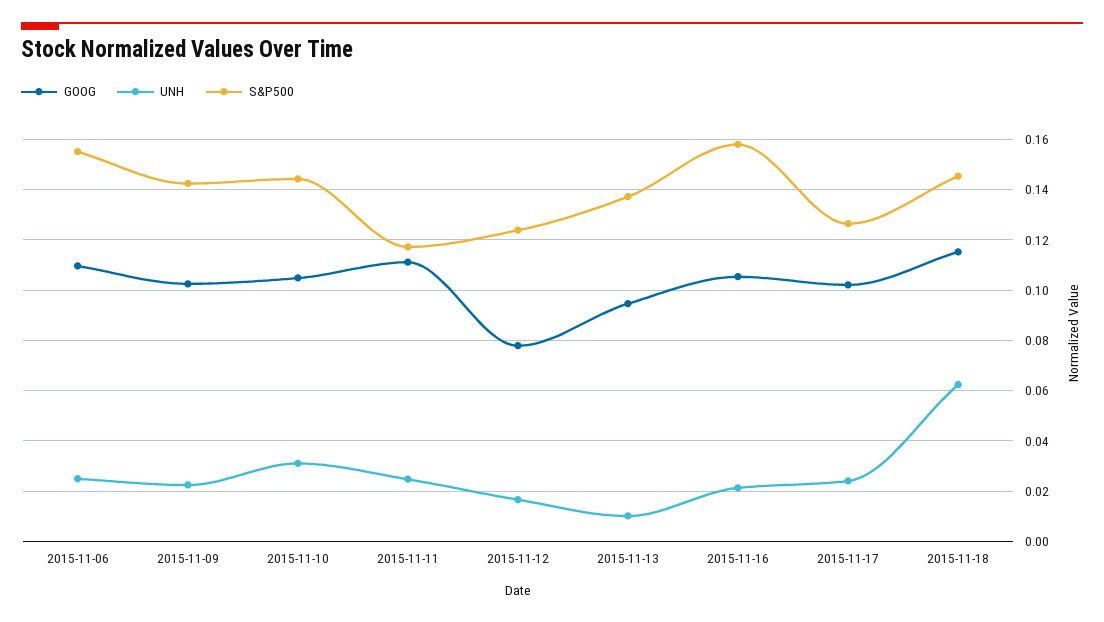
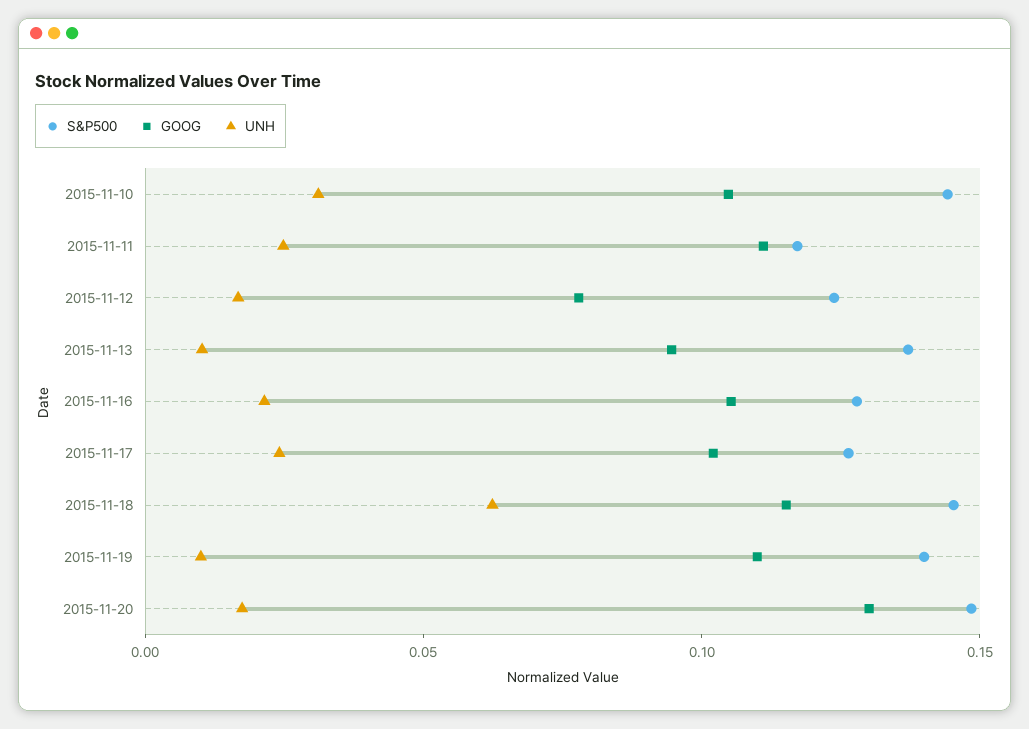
GOOG, 2015-11-06: 0.11 -> none
UNH, 2015-11-06: 0.025 -> none
S&P500, 2015-11-06: 0.155 -> none
GOOG, 2015-11-09: 0.1025 -> none
UNH, 2015-11-09: 0.0225 -> none
S&P500, 2015-11-09: 0.1425 -> none
S&P500, 2015-11-16: 0.1575 -> 0.13
S&P500, 2015-11-19: none -> 0.14
GOOG, 2015-11-19: none -> 0.11
UNH, 2015-11-19: none -> 0.01
S&P500, 2015-11-20: none -> 0.15
GOOG, 2015-11-20: none -> 0.13
UNH, 2015-11-20: none -> 0.02

